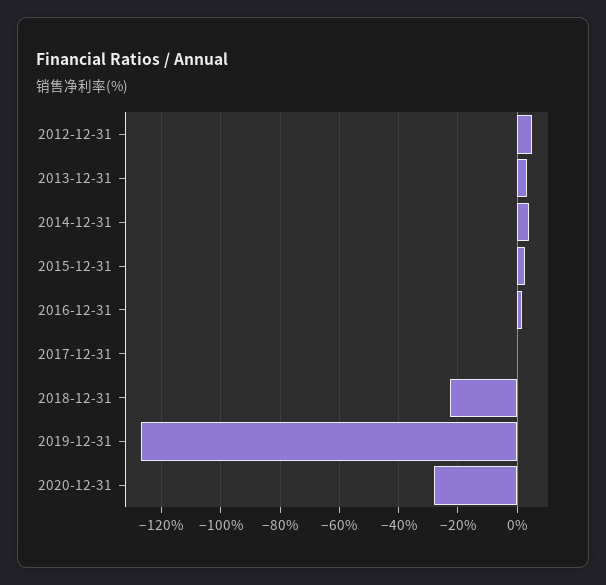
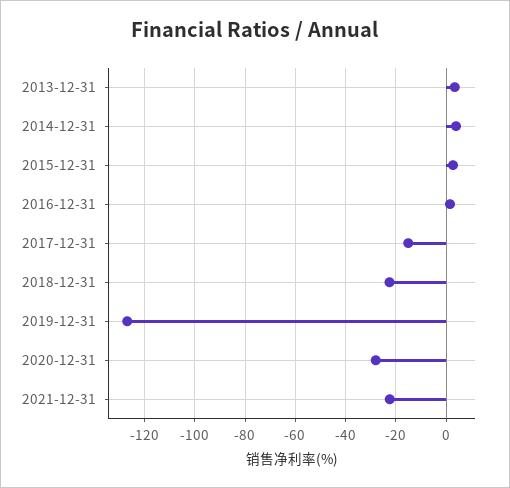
2012-12-31: 5 -> none
2017-12-31: 0 -> -15
2021-12-31: none -> -22.5

